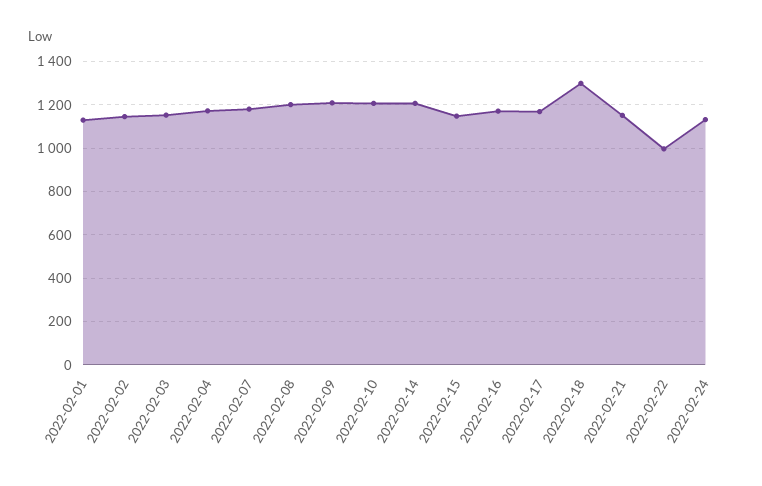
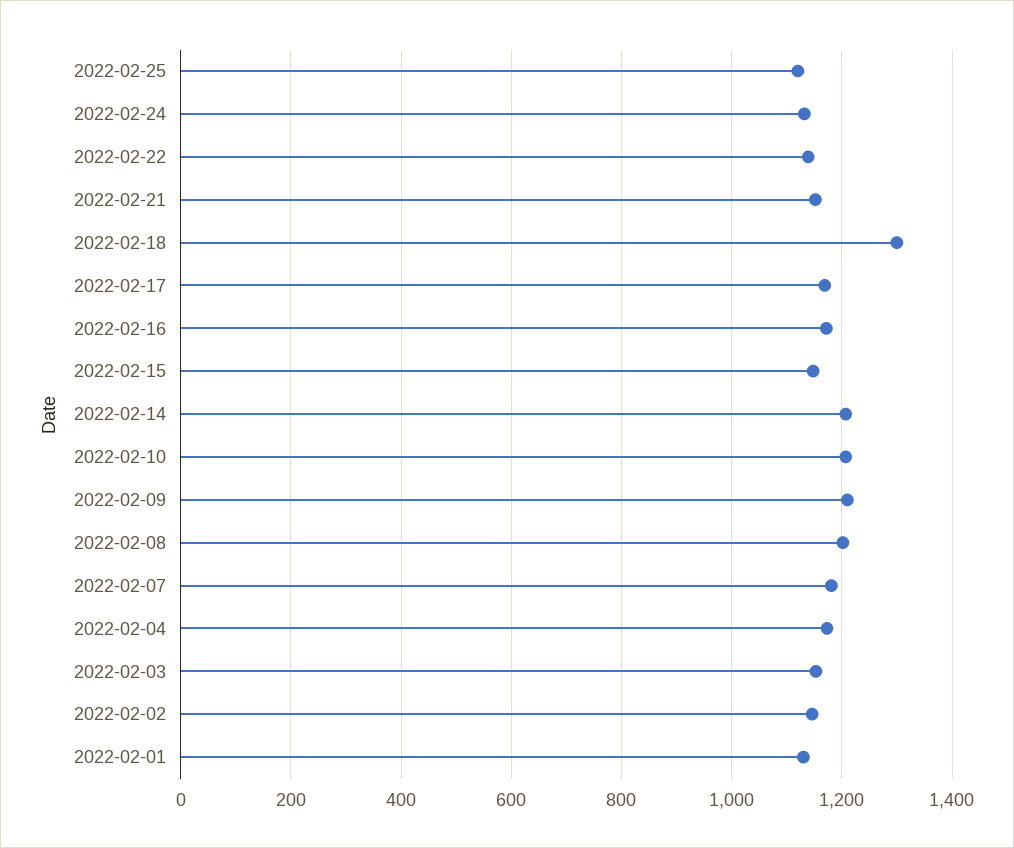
2022-02-22: 1000 -> 1140
2022-02-25: none -> 1120

